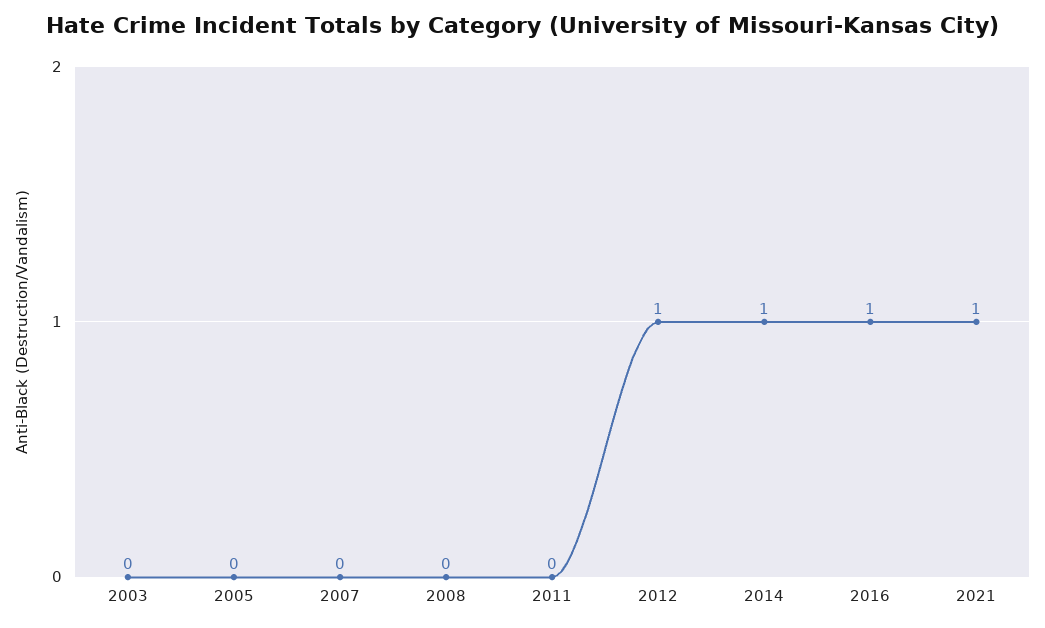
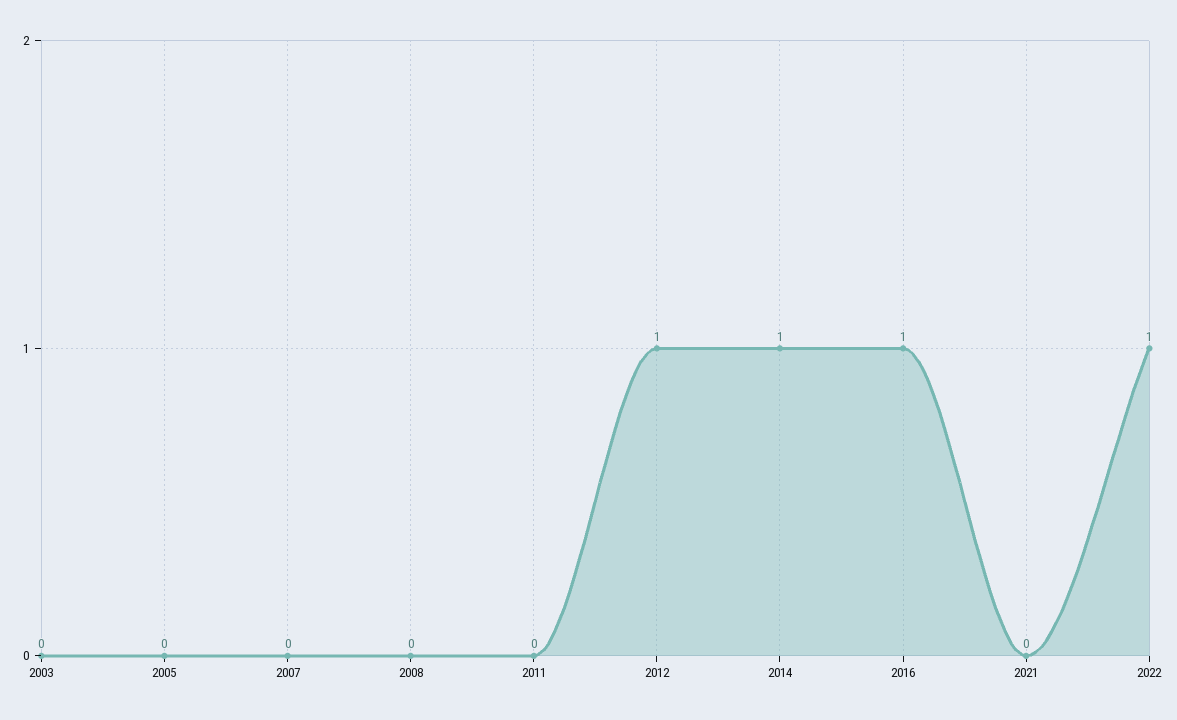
2021: 1 -> 0
2022: none -> 1

